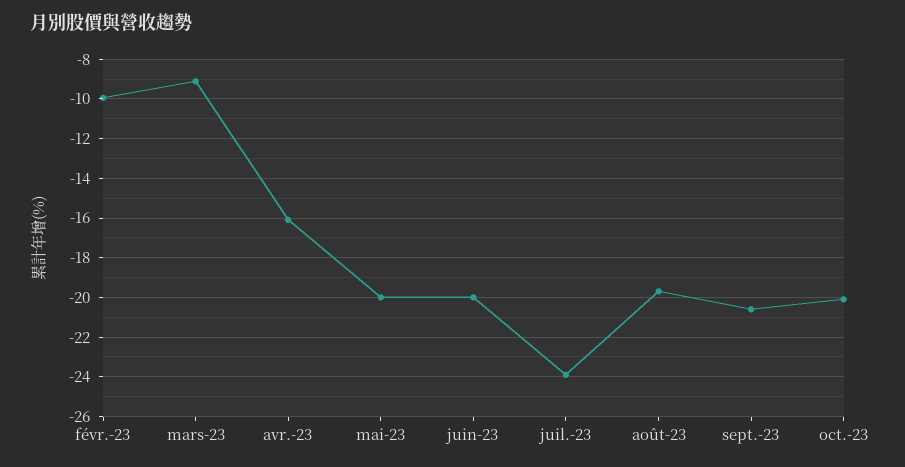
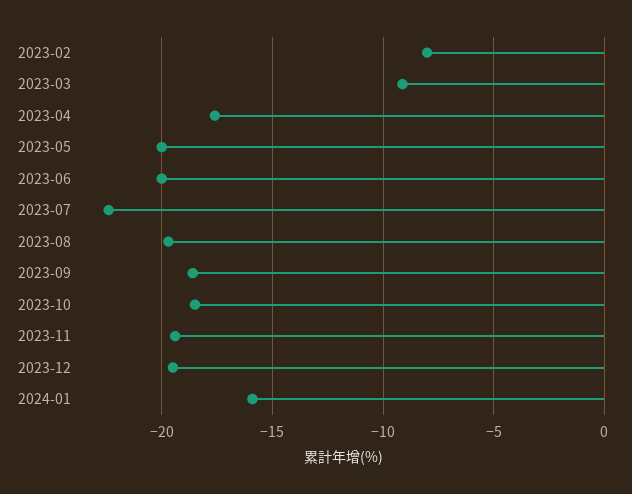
févr.-23: -10 -> -8
avr.-23: -16 -> -17.5
juil.-23: -24 -> -22.5
sept.-23: -20.5 -> -18.5
oct.-23: -20 -> -18.5
2023-11: none -> -19.5
2023-12: none -> -19.5
2024-01: none -> -16

